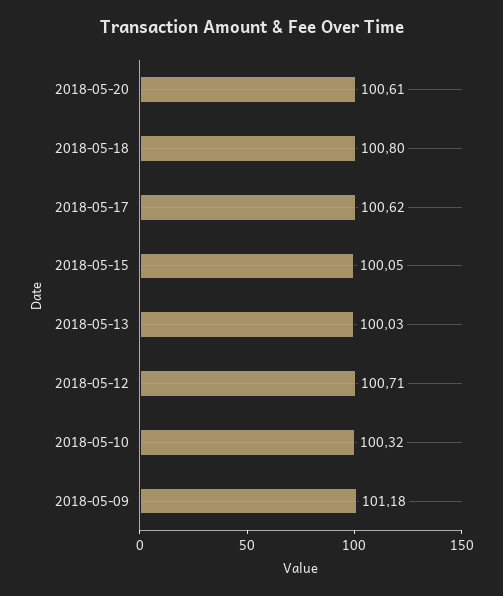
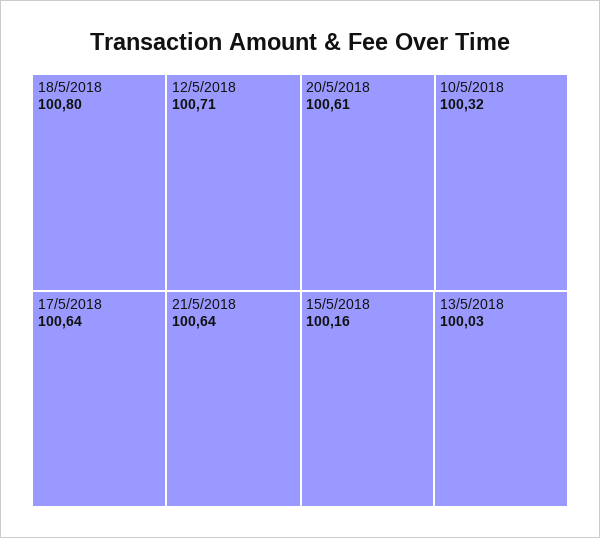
2018-05-17: 100.62 -> 100.64
2018-05-15: 100.05 -> 100.16
2018-05-09: 101.18 -> none
21/5/2018: none -> 100.64

